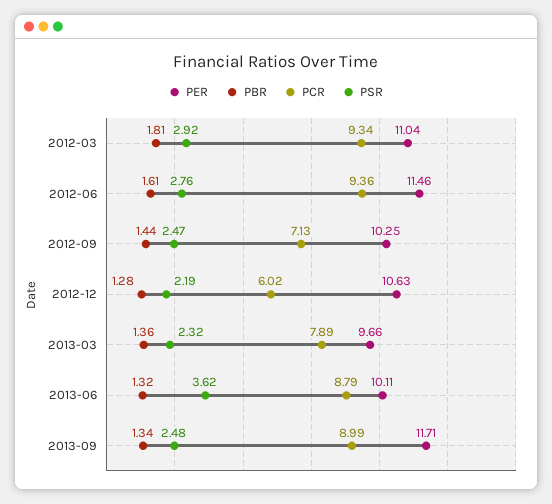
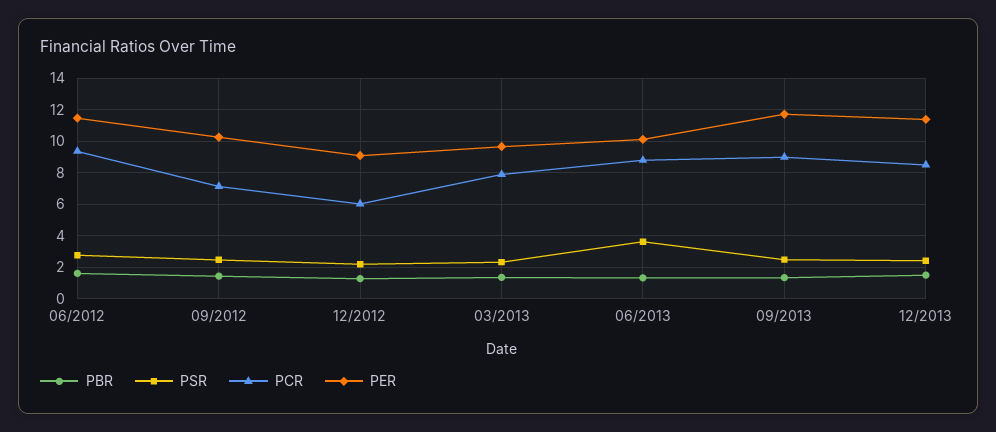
PER, 2012-03: 11.04 -> none
PBR, 2012-03: 1.81 -> none
PCR, 2012-03: 9.34 -> none
PSR, 2012-03: 2.92 -> none
PER, 2012-12: 10.63 -> 9
PBR, 12/2013: none -> 1.5
PSR, 12/2013: none -> 2.5
PCR, 12/2013: none -> 8.5
PER, 12/2013: none -> 11.5

